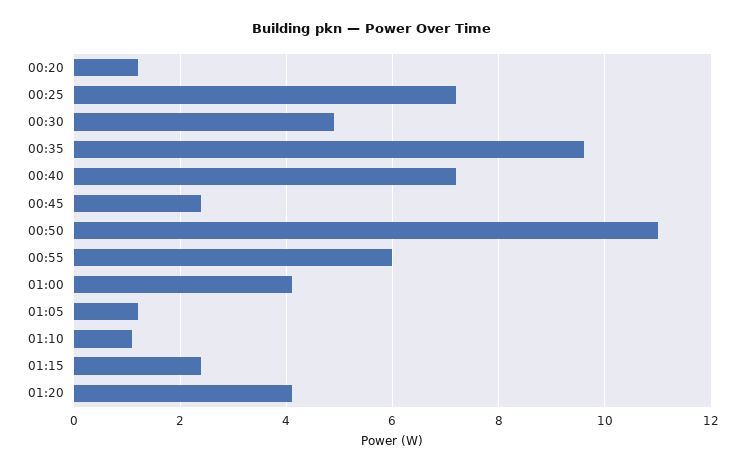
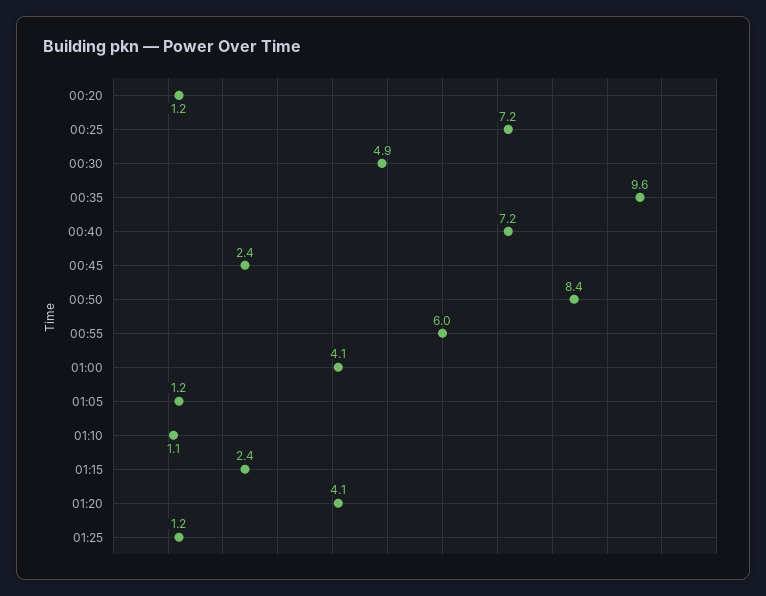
00:50: 11 -> 8.4
01:25: none -> 1.2

